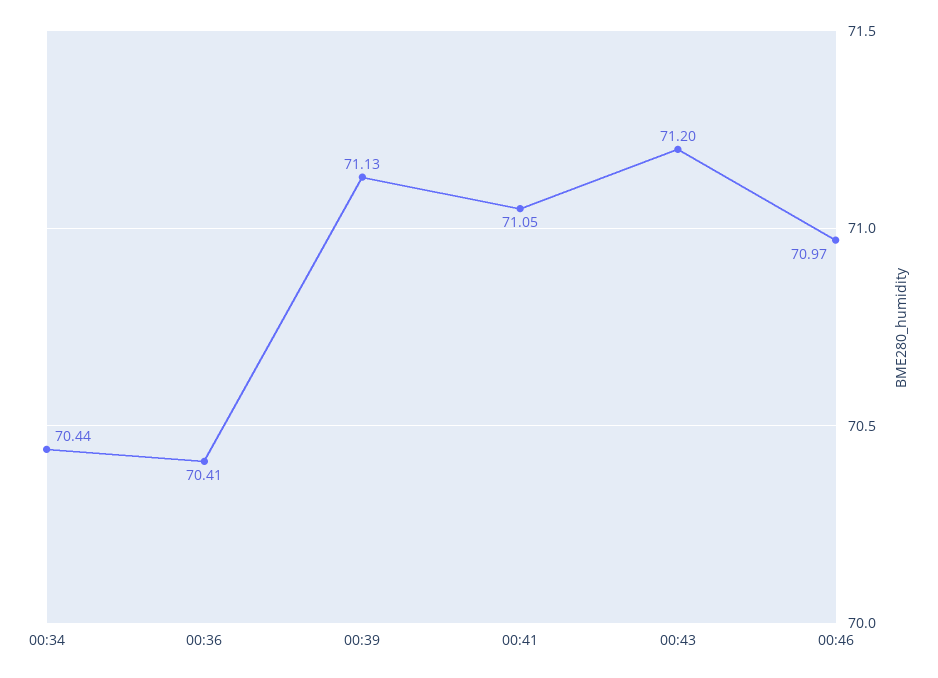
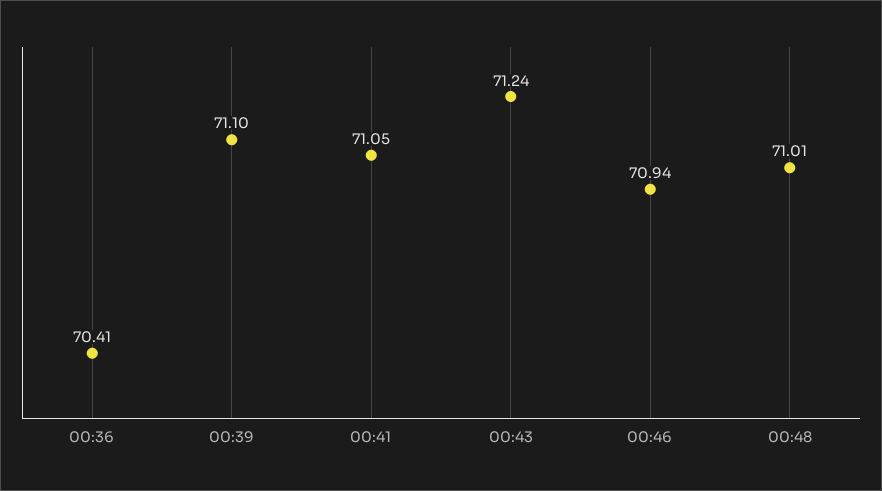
00:34: 70.44 -> none
00:39: 71.13 -> 71.1
00:43: 71.2 -> 71.24
00:46: 70.97 -> 70.94
00:48: none -> 71.01

